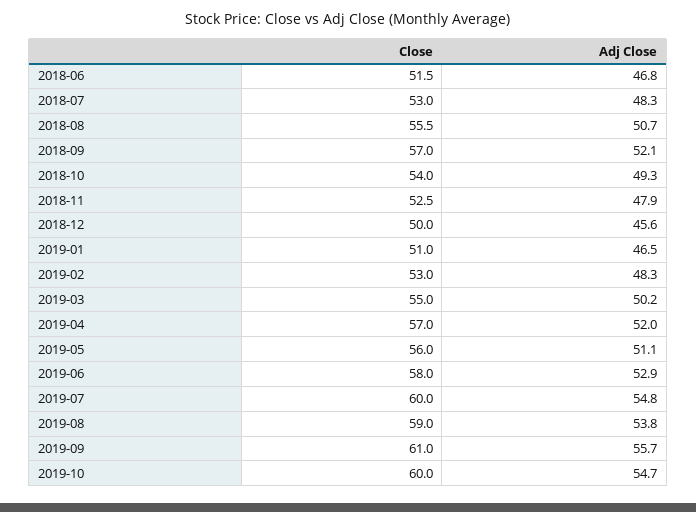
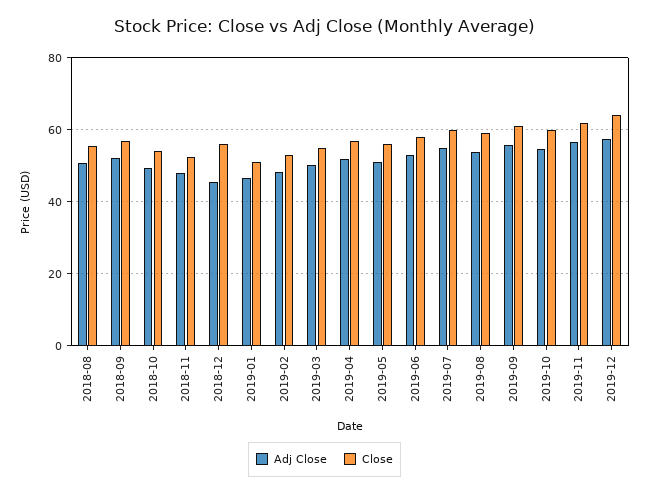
Close, 2018-06: 51.5 -> none
Adj Close, 2018-06: 46.8 -> none
Close, 2018-07: 53 -> none
Adj Close, 2018-07: 48.3 -> none
Close, 2018-12: 50 -> 56
Adj Close, 2019-11: none -> 56
Close, 2019-11: none -> 62
Adj Close, 2019-12: none -> 58
Close, 2019-12: none -> 64

